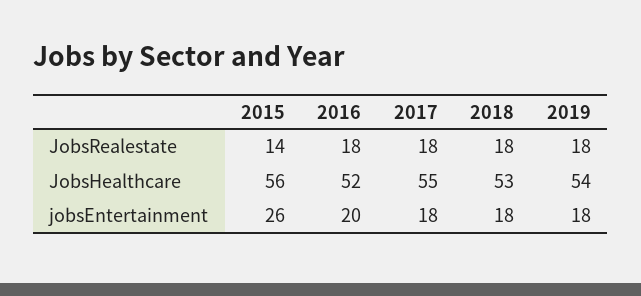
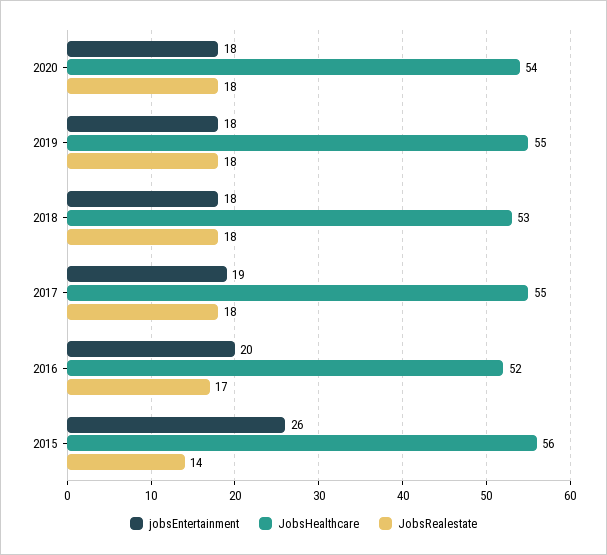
JobsRealestate, 2016: 18 -> 17
JobsHealthcare, 2019: 54 -> 55
jobsEntertainment, 2017: 18 -> 19
jobsEntertainment, 2020: none -> 18
JobsHealthcare, 2020: none -> 54
JobsRealestate, 2020: none -> 18

